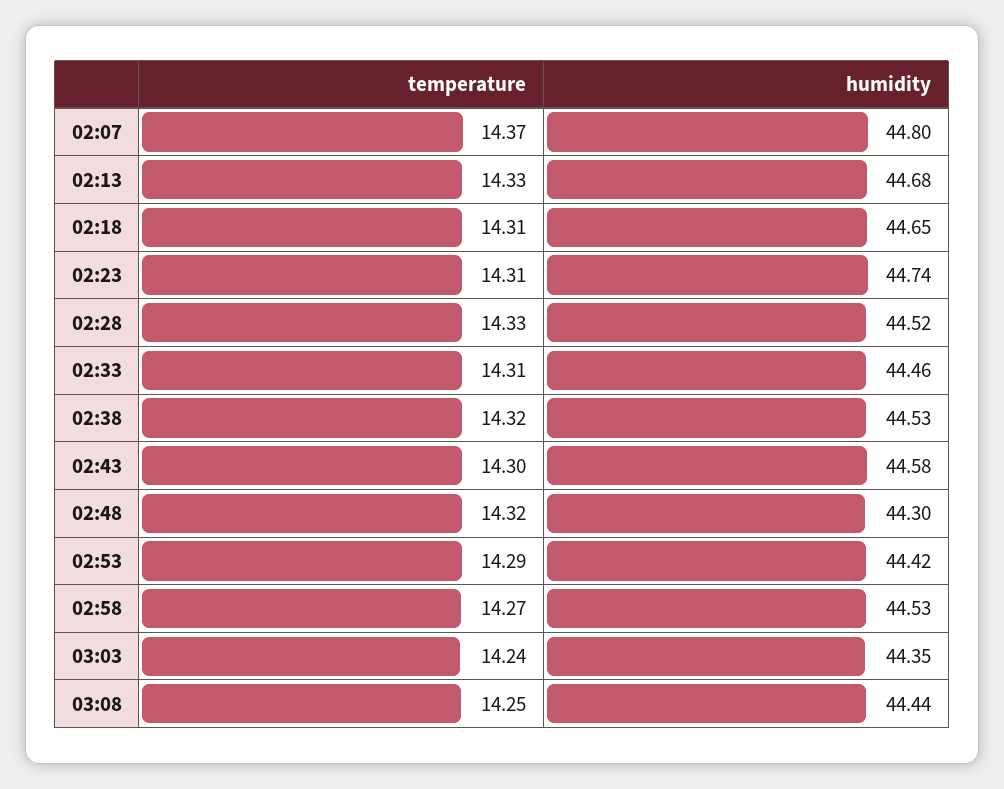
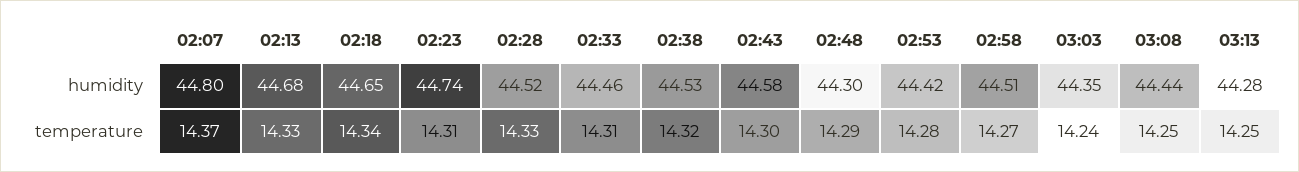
temperature, 02:18: 14.31 -> 14.34
temperature, 02:48: 14.32 -> 14.29
temperature, 02:53: 14.29 -> 14.28
humidity, 02:58: 44.53 -> 44.51
humidity, 03:13: none -> 44.28
temperature, 03:13: none -> 14.25

